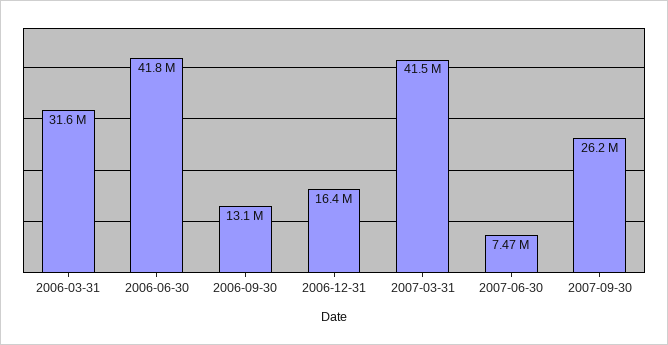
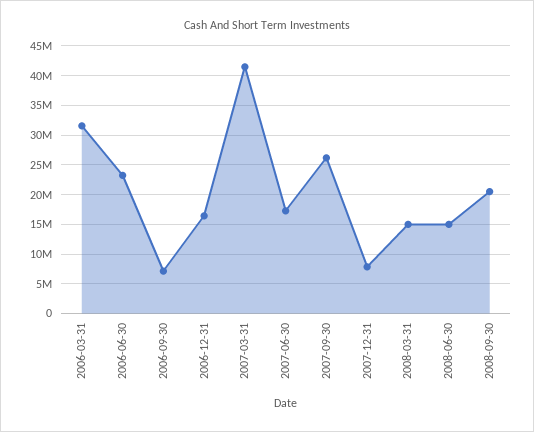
2006-06-30: 41800000 -> 22500000
2006-09-30: 13100000 -> 7500000
2007-06-30: 7470000 -> 17500000
2007-12-31: none -> 7500000
2008-03-31: none -> 15000000
2008-06-30: none -> 15000000
2008-09-30: none -> 20000000

